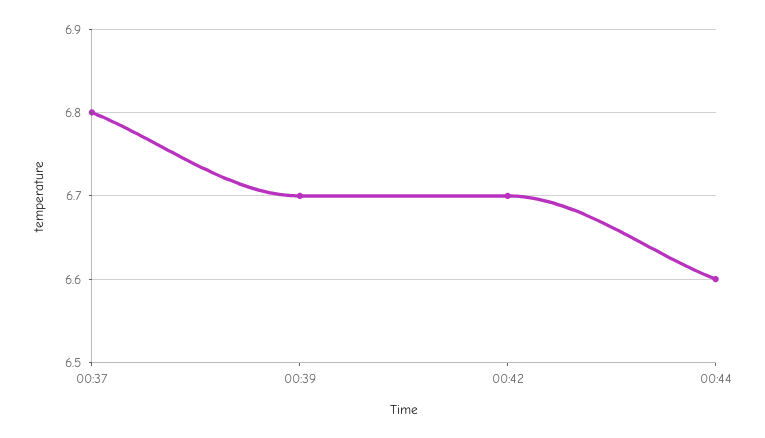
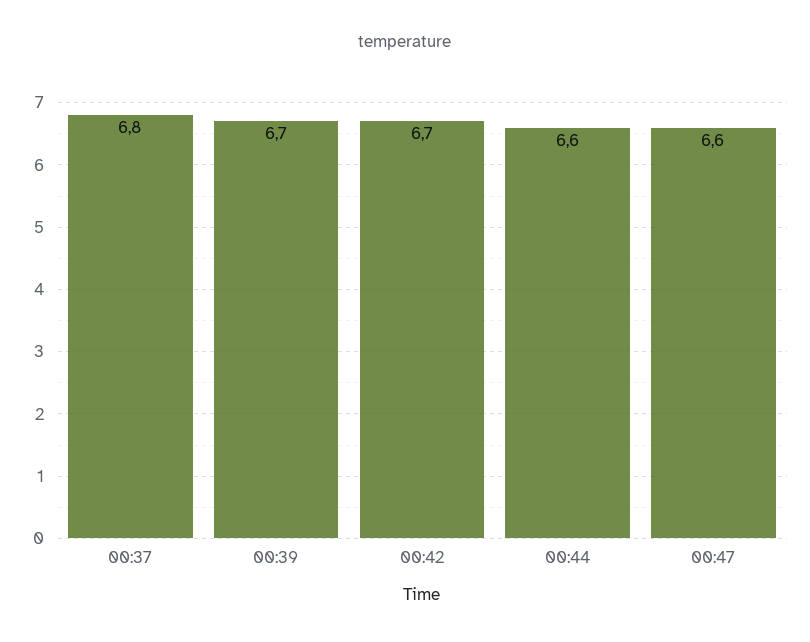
00:47: none -> 6.6

